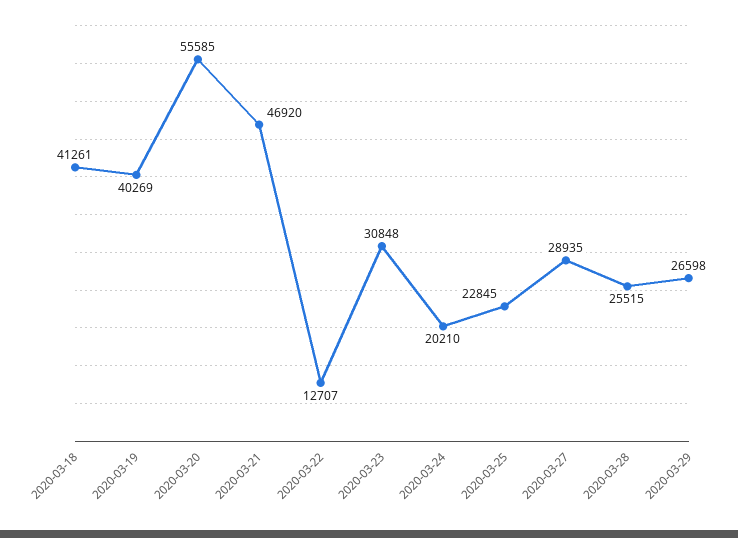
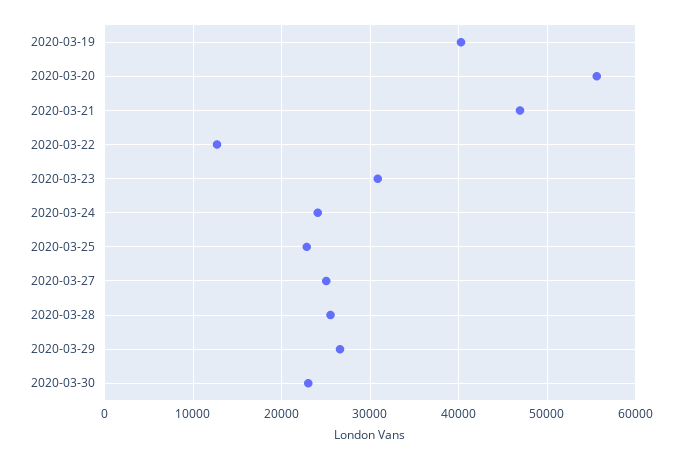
2020-03-18: 41261 -> none
2020-03-24: 20210 -> 24000
2020-03-27: 28935 -> 25000
2020-03-30: none -> 23000

